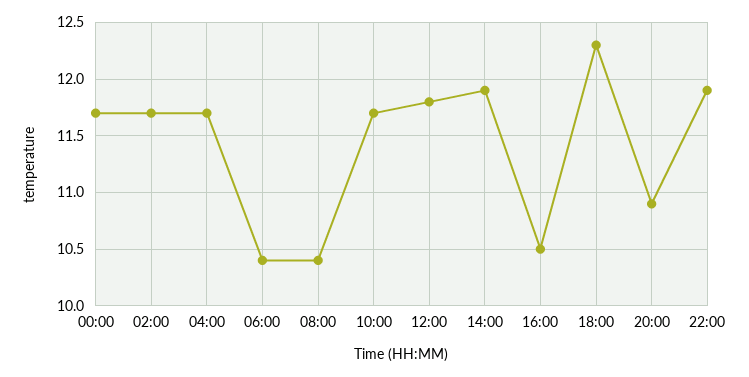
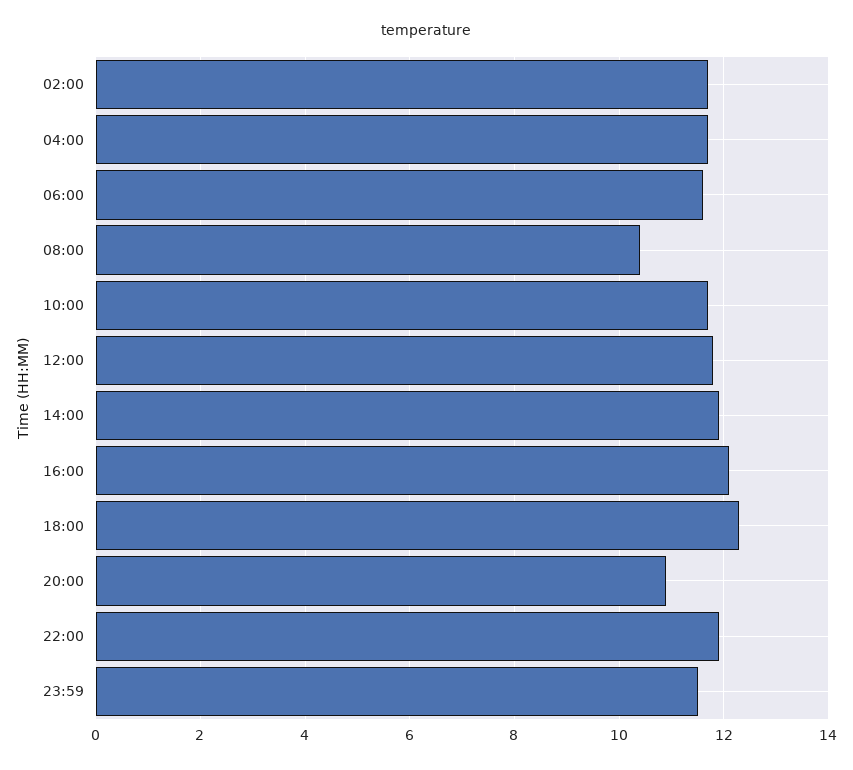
00:00: 11.7 -> none
06:00: 10.4 -> 11.5
16:00: 10.5 -> 12
23:59: none -> 11.5

